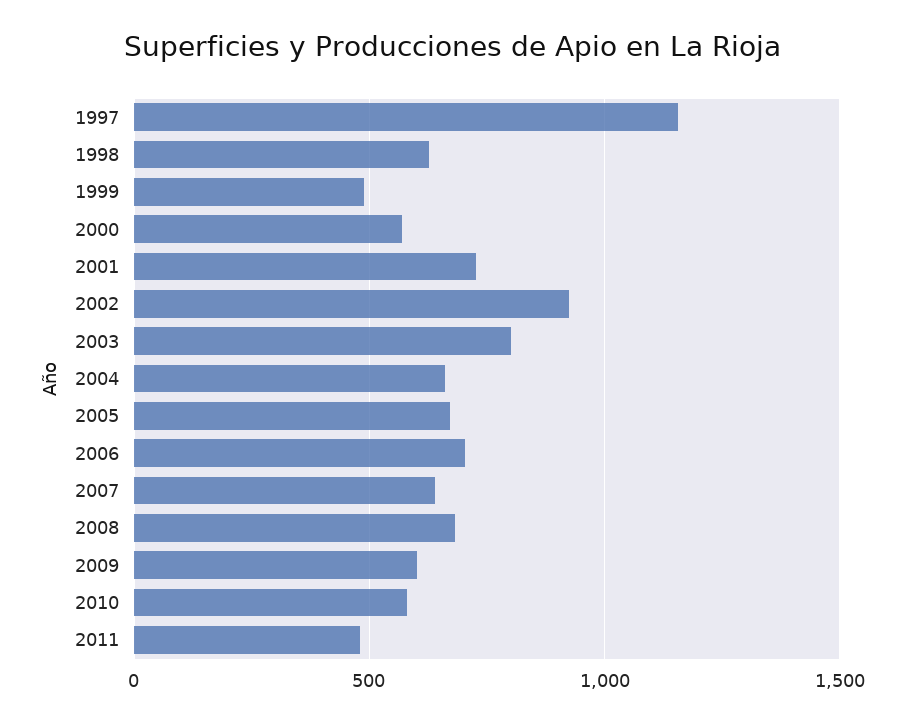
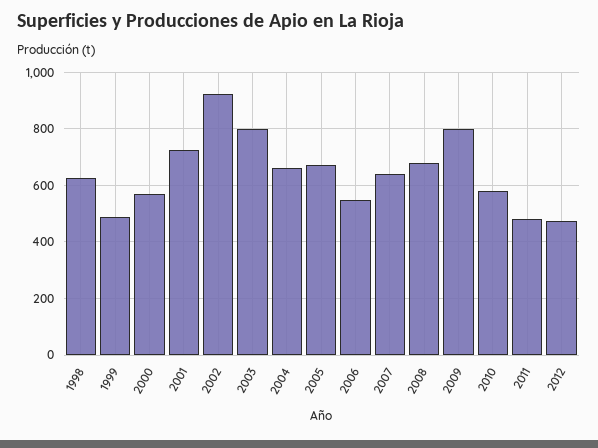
1997: 1150 -> none
2006: 700 -> 550
2009: 600 -> 800
2012: none -> 475

